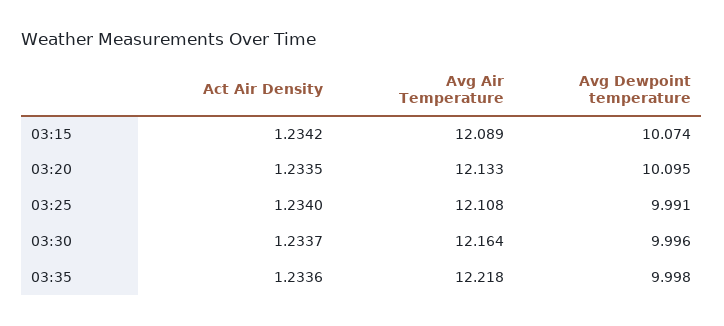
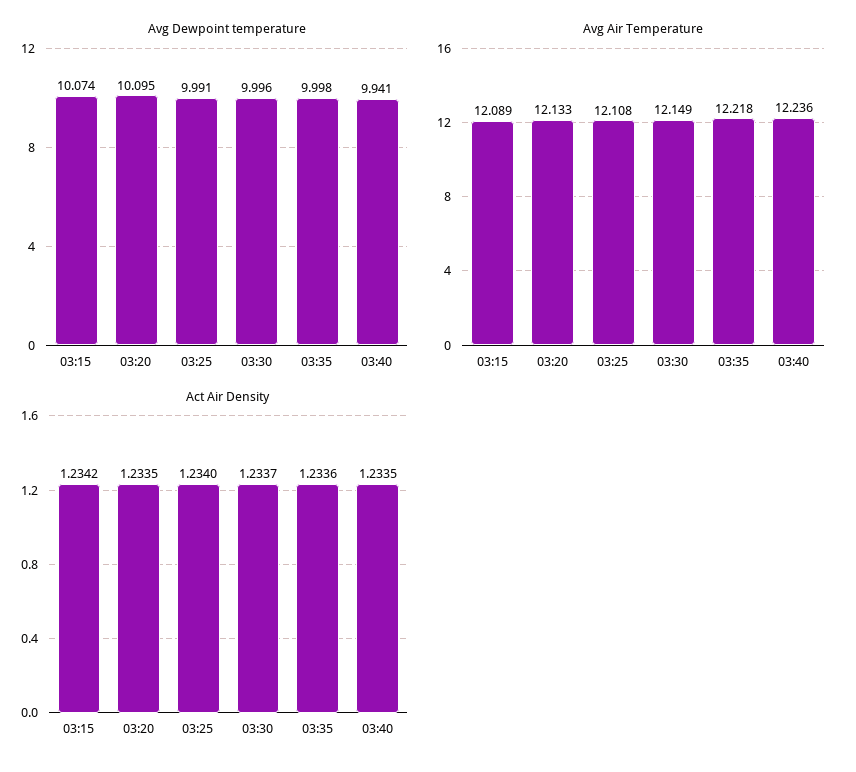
Avg Air Temperature, 03:30: 12.164 -> 12.149
Avg Dewpoint temperature, 03:40: none -> 9.941
Avg Air Temperature, 03:40: none -> 12.236
Act Air Density, 03:40: none -> 1.2335

